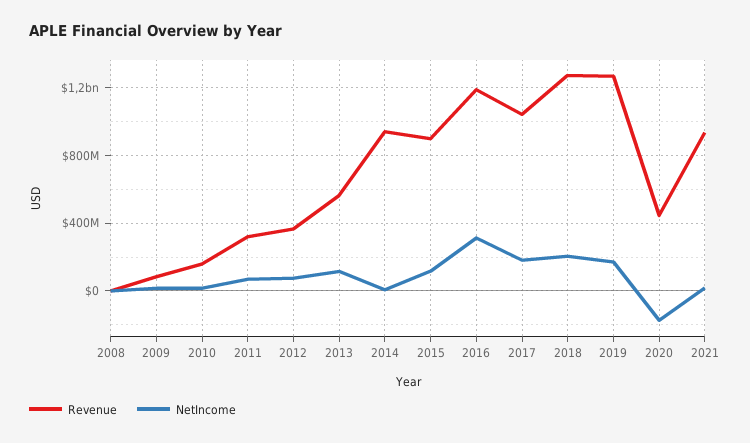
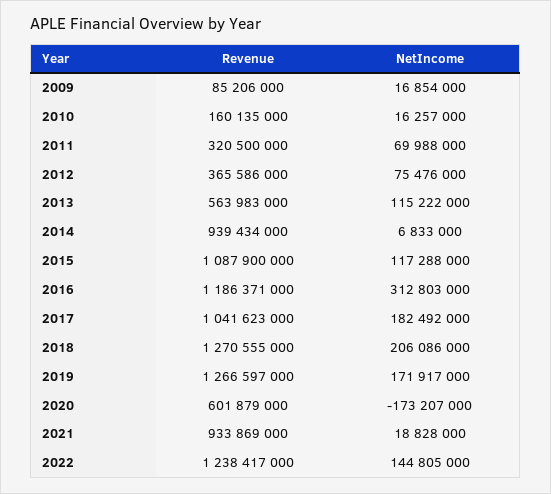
Revenue, 2008: 0 -> none
NetIncome, 2008: 0 -> none
Revenue, 2015: 900000000 -> 1087900000
Revenue, 2020: 450000000 -> 601879000
Revenue, 2022: none -> 1238417000
NetIncome, 2022: none -> 144805000

